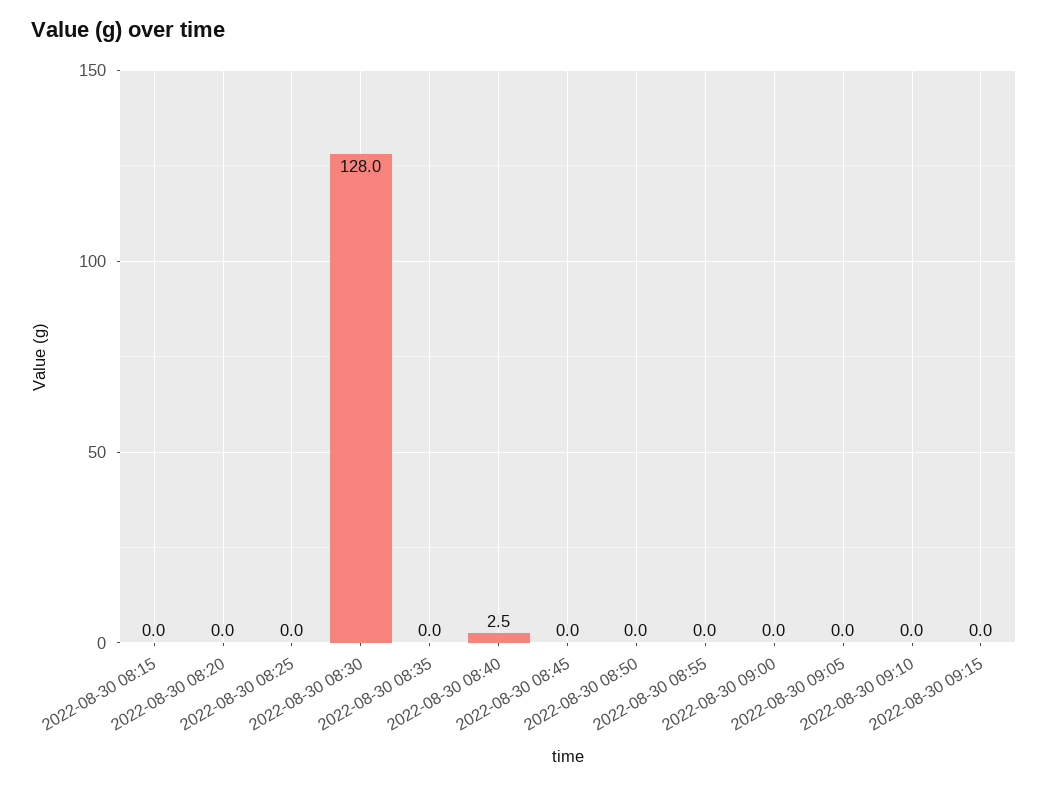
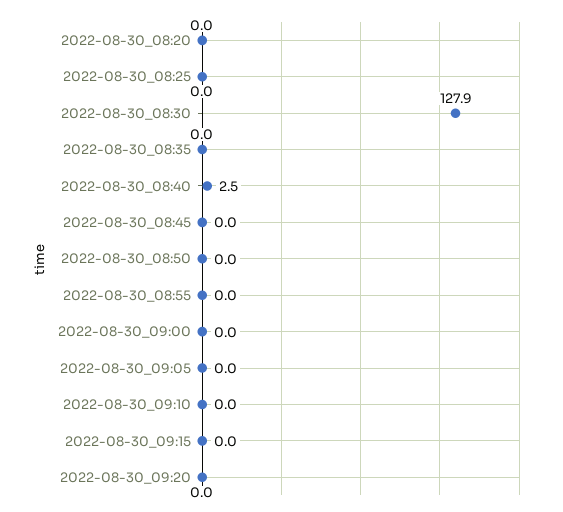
2022-08-30 08:15: 0 -> none
2022-08-30 08:30: 128 -> 127.9
2022-08-30_09:20: none -> 0

